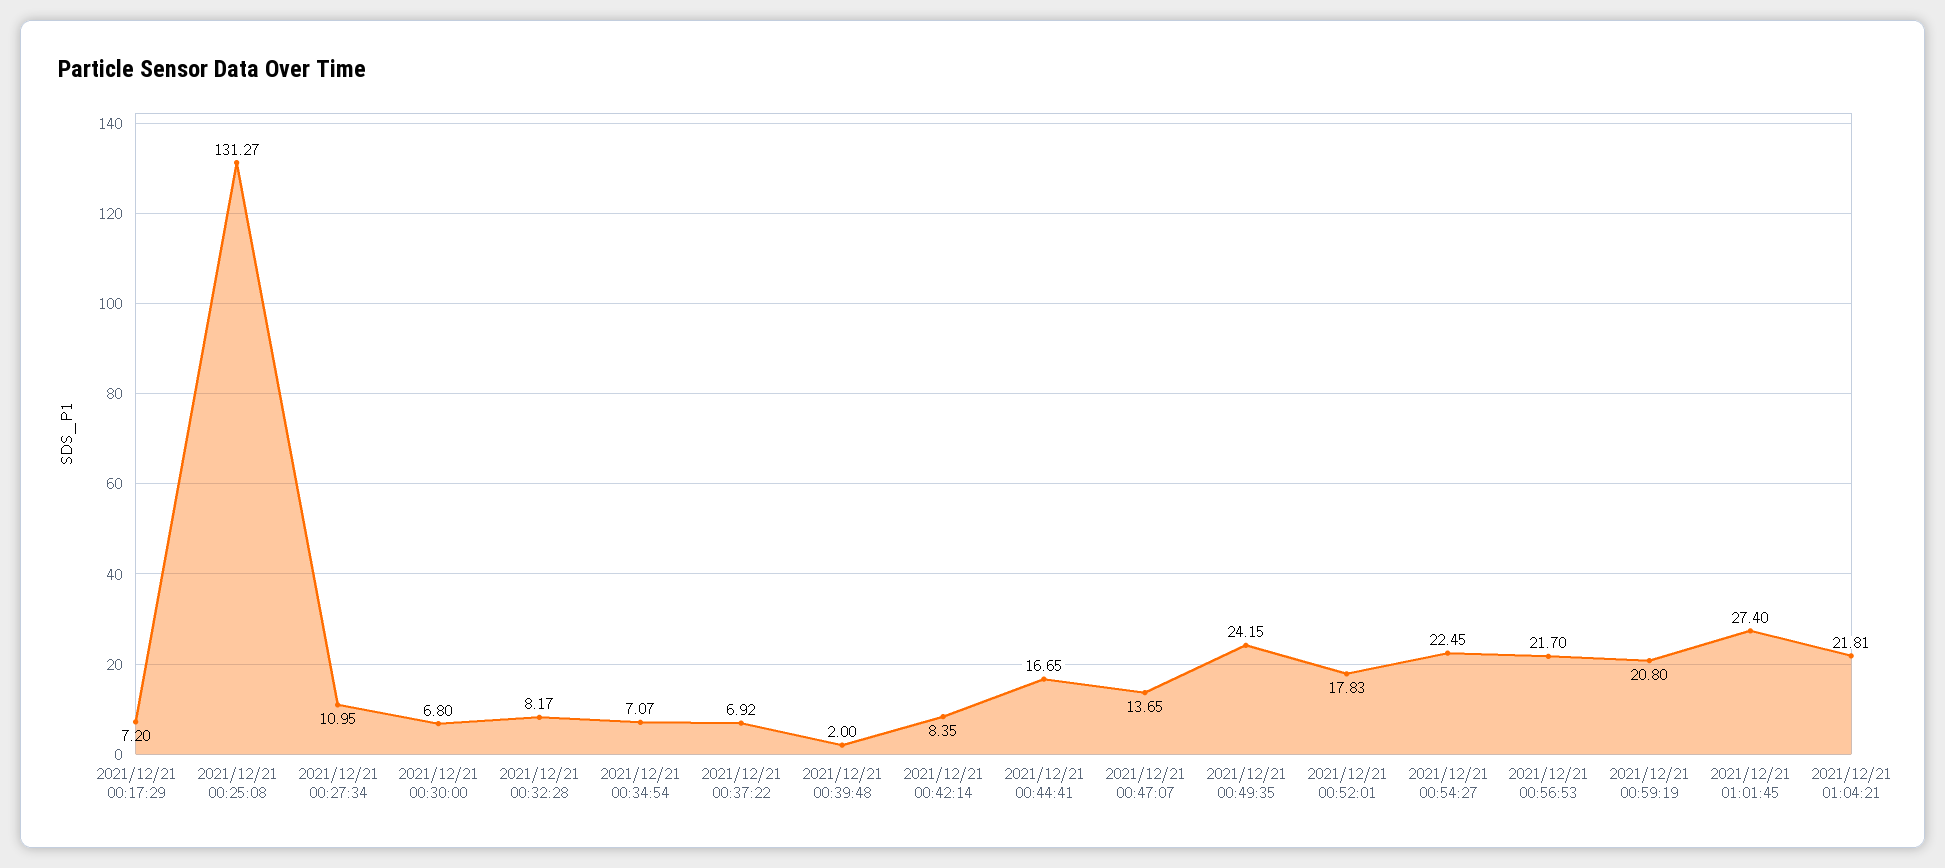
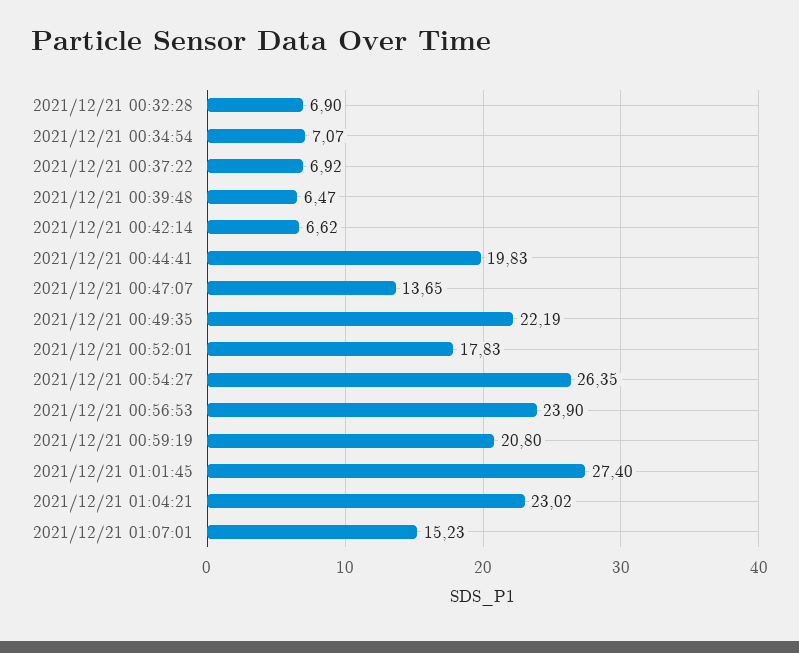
2021/12/21 00:17:29: 7.2 -> none
2021/12/21 00:25:08: 131.27 -> none
2021/12/21 00:27:34: 10.95 -> none
2021/12/21 00:30:00: 6.8 -> none
2021/12/21 00:32:28: 8.17 -> 6.9
2021/12/21 00:39:48: 2 -> 6.47
2021/12/21 00:42:14: 8.35 -> 6.62
2021/12/21 00:44:41: 16.65 -> 19.83
2021/12/21 00:49:35: 24.15 -> 22.19
2021/12/21 00:54:27: 22.45 -> 26.35
2021/12/21 00:56:53: 21.7 -> 23.9
2021/12/21 01:04:21: 21.81 -> 23.02
2021/12/21 01:07:01: none -> 15.23

